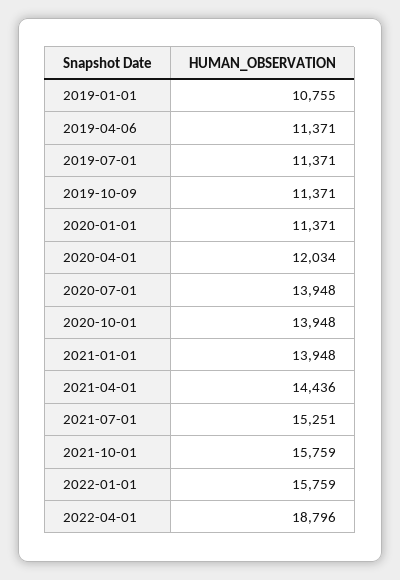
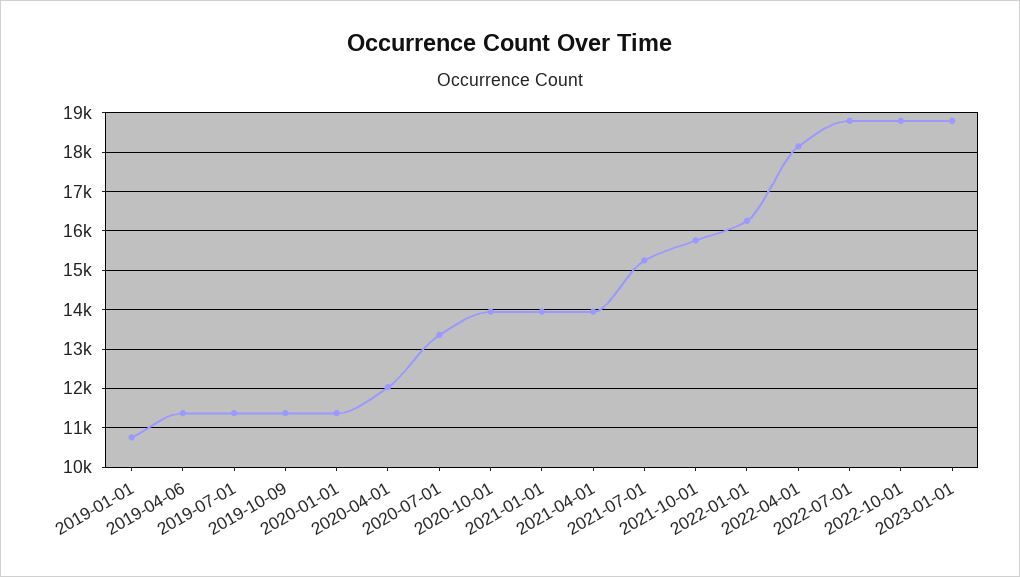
2020-07-01: 13948 -> 13400
2021-04-01: 14436 -> 14000
2022-01-01: 15759 -> 16200
2022-04-01: 18796 -> 18200
2022-07-01: none -> 18800
2022-10-01: none -> 18800
2023-01-01: none -> 18800

